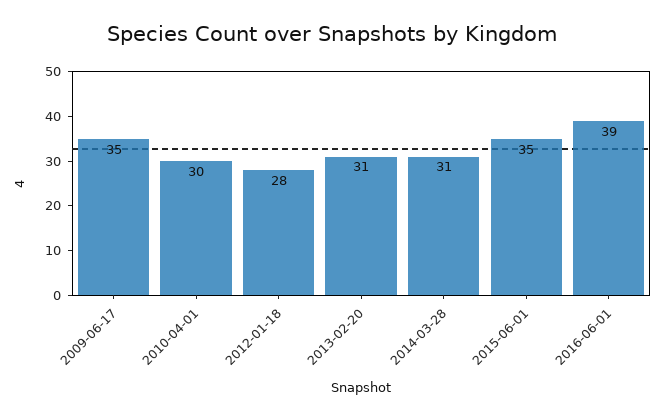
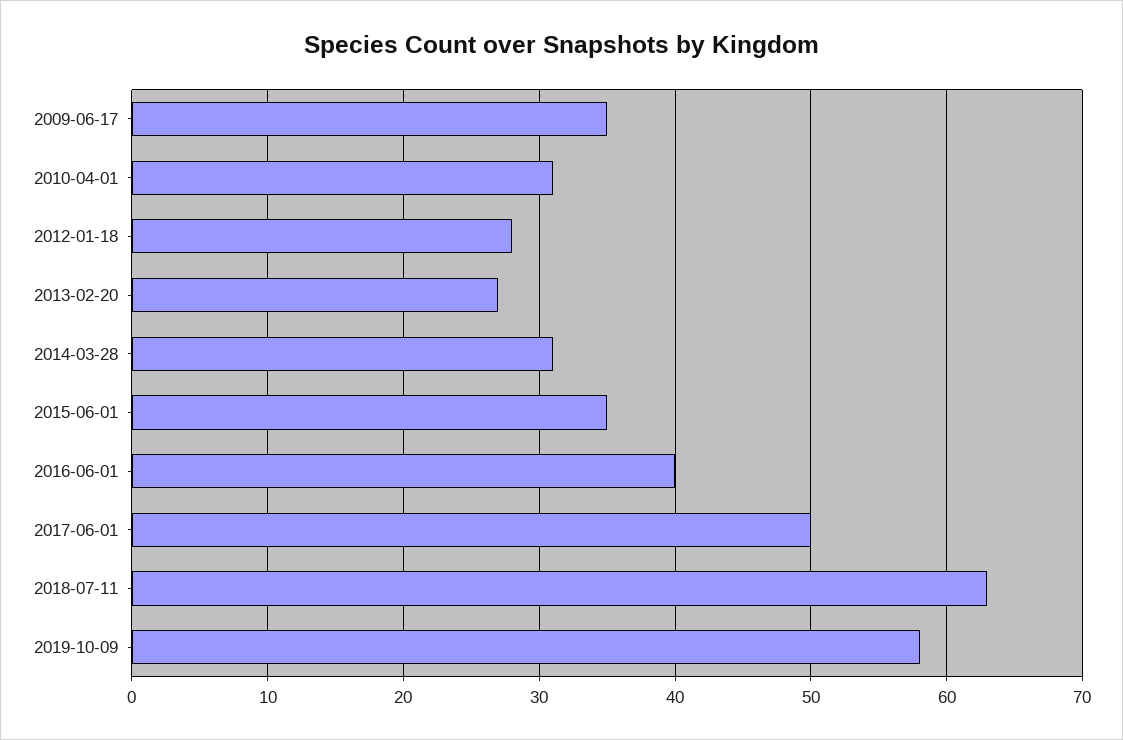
2010-04-01: 30 -> 31
2013-02-20: 31 -> 27
2016-06-01: 39 -> 40
2017-06-01: none -> 50
2018-07-11: none -> 63
2019-10-09: none -> 58

